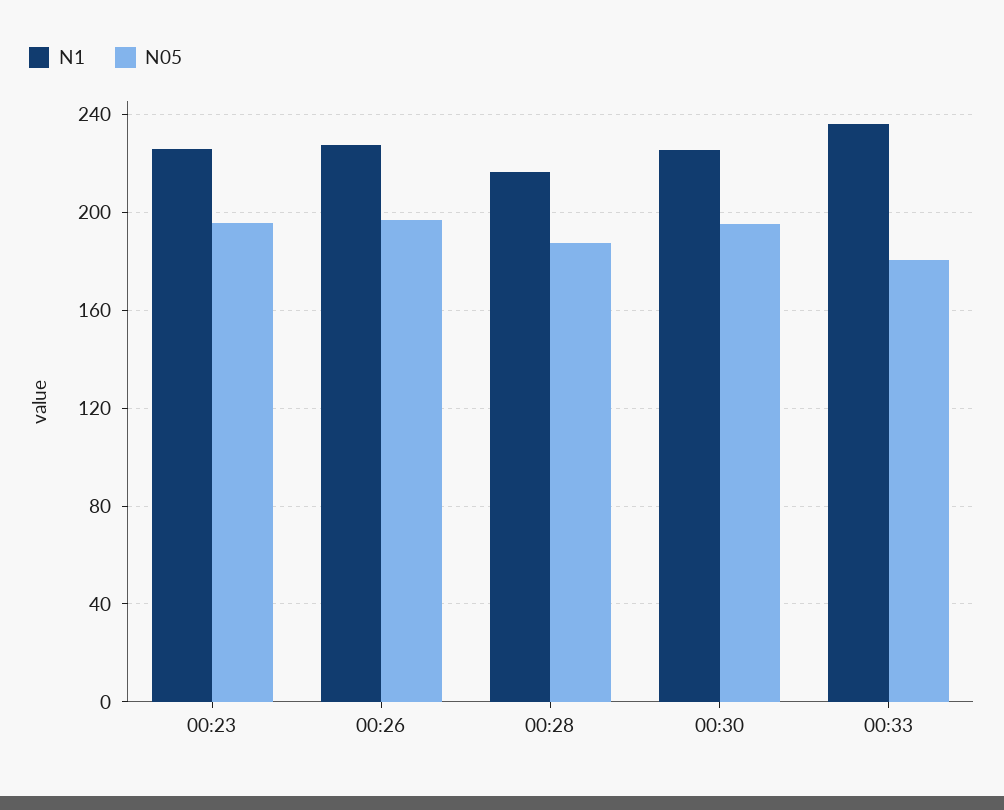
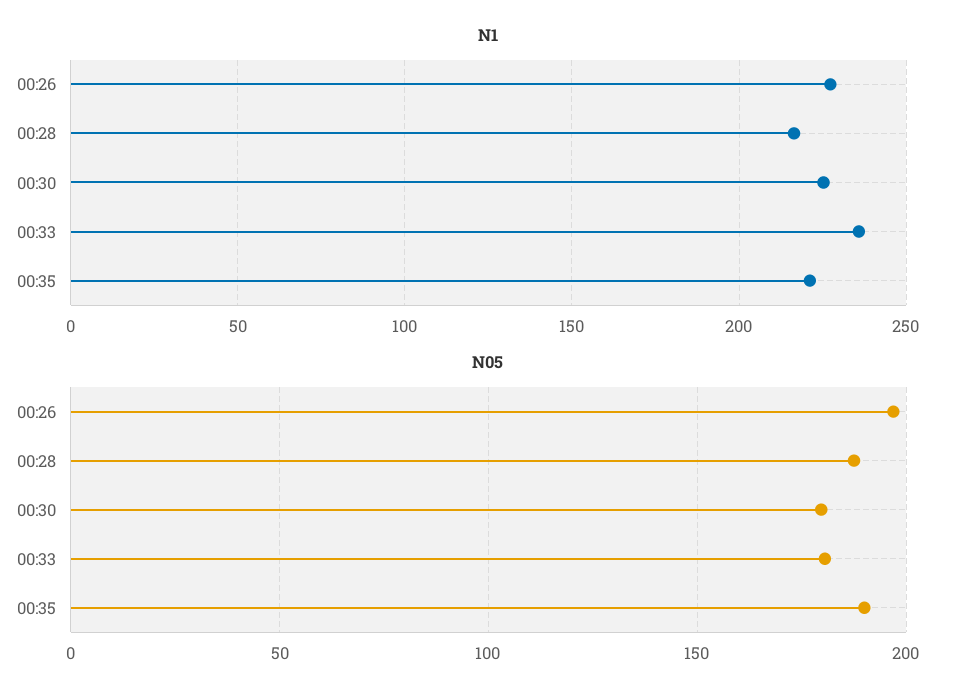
N1, 00:23: 225 -> none
N05, 00:23: 195 -> none
N05, 00:30: 195 -> 180
N1, 00:35: none -> 220
N05, 00:35: none -> 190

